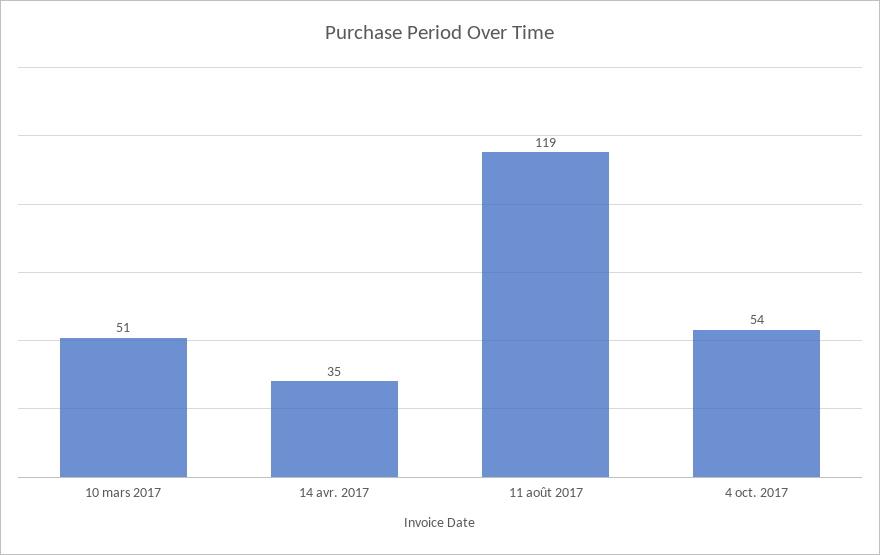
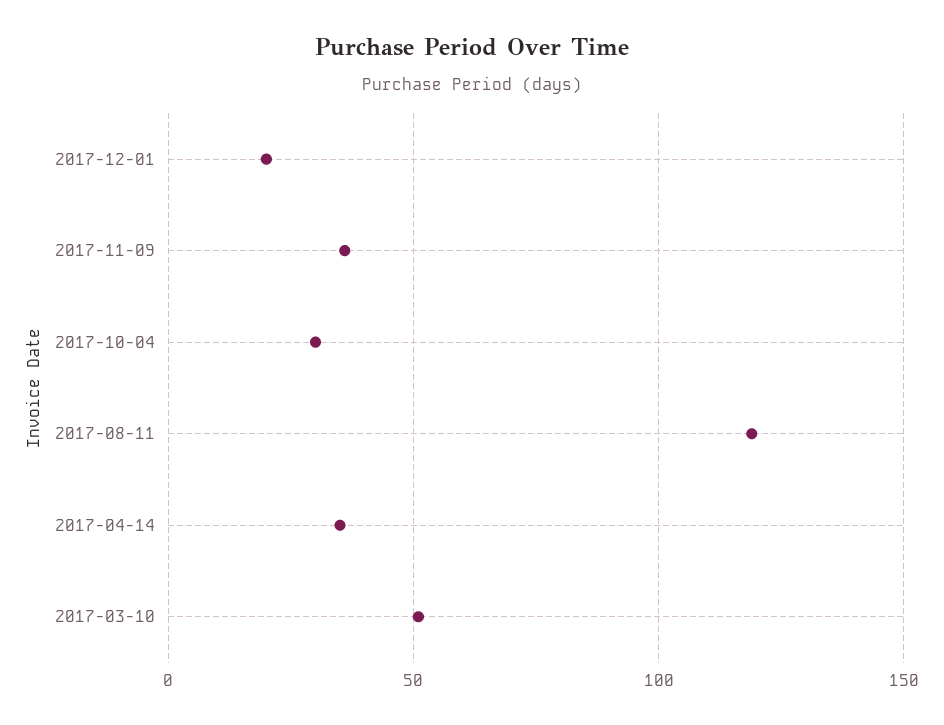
4 oct. 2017: 54 -> 30
2017-12-01: none -> 20
2017-11-09: none -> 35

